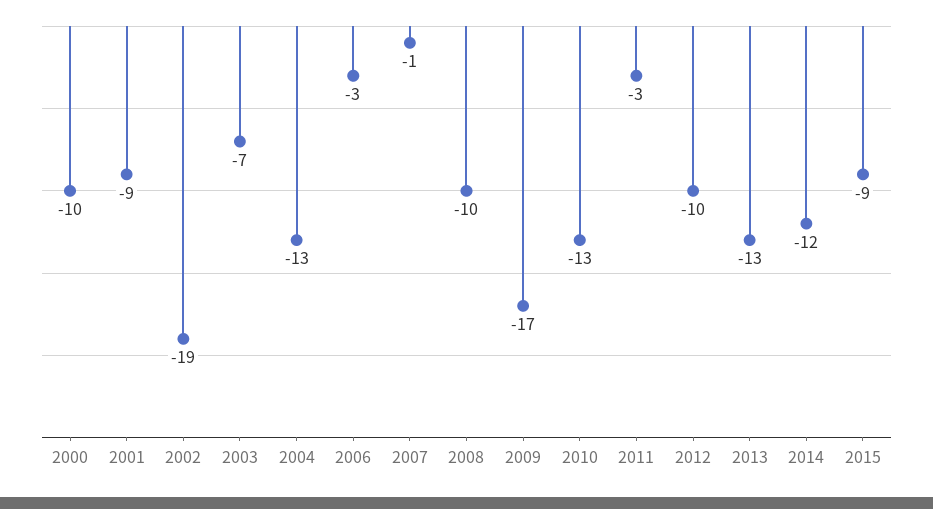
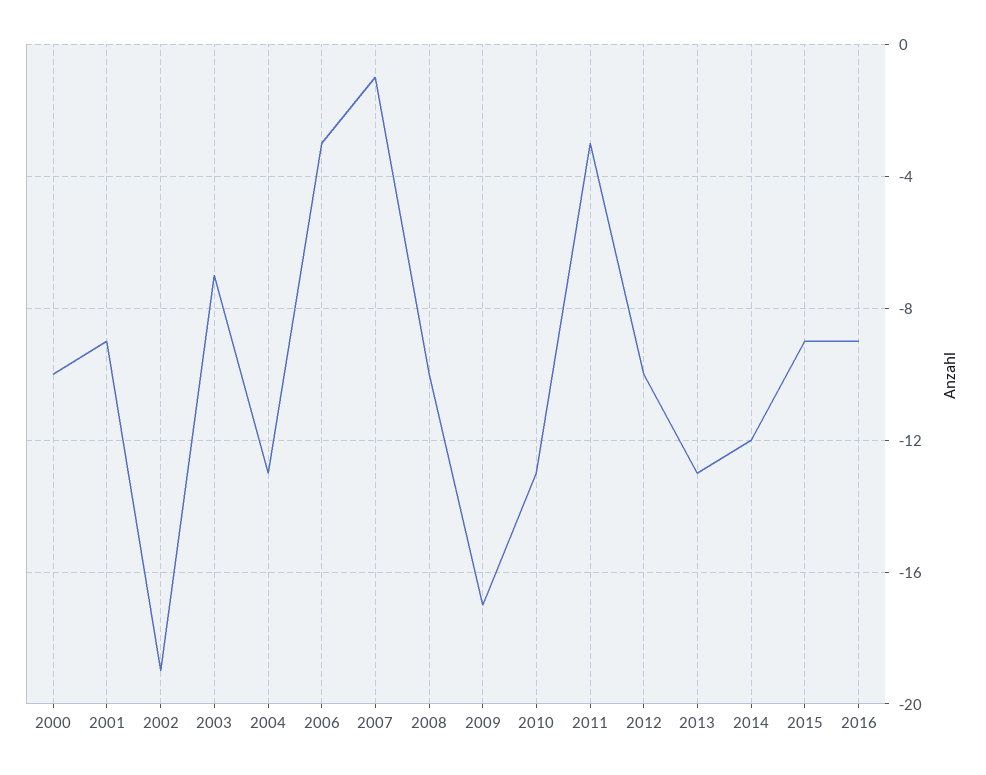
2016: none -> -9

